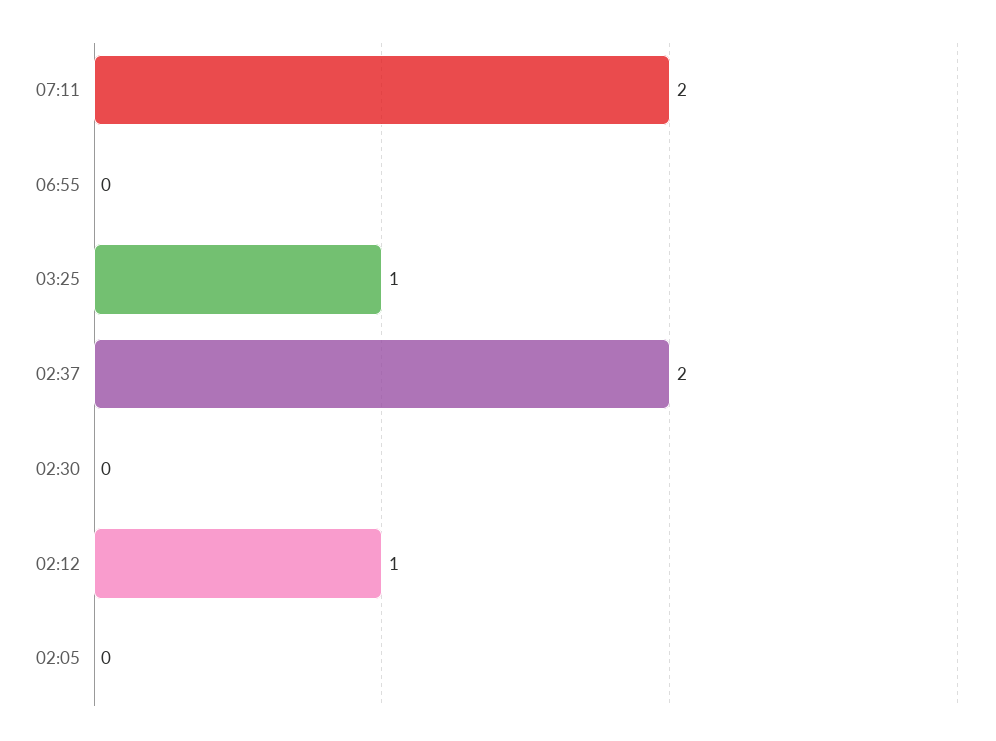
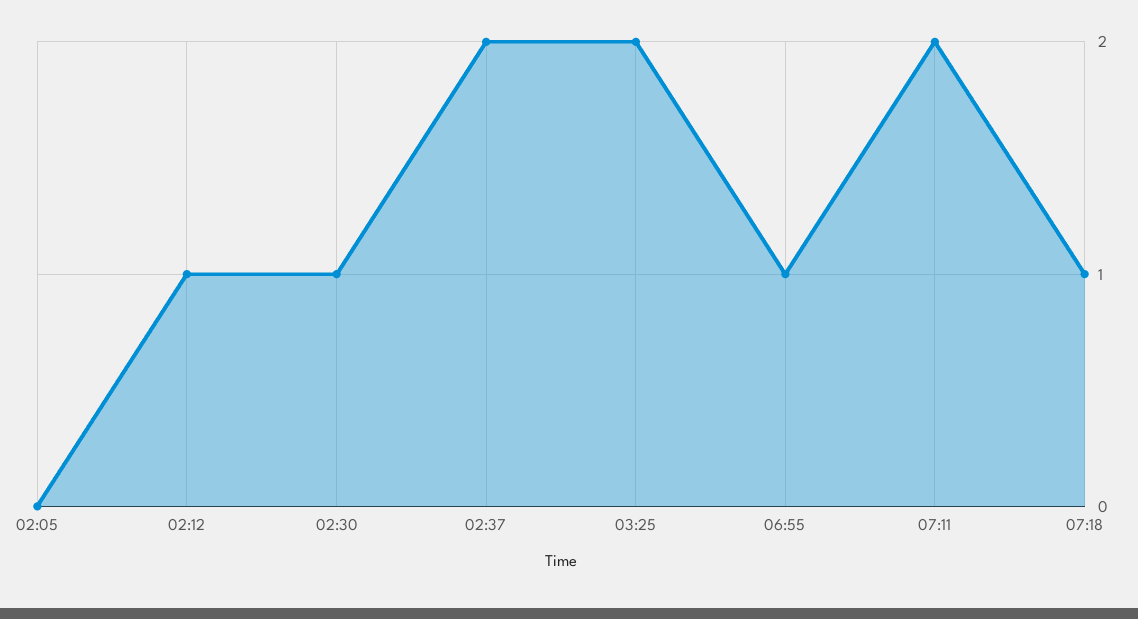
06:55: 0 -> 1
03:25: 1 -> 2
02:30: 0 -> 1
07:18: none -> 1

